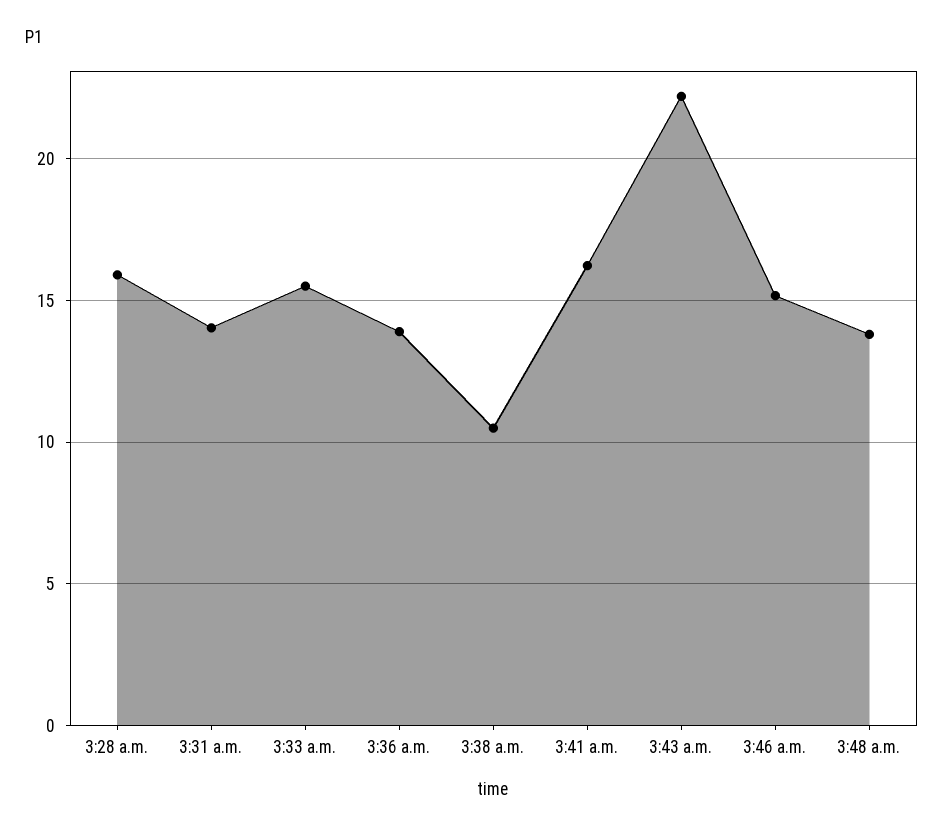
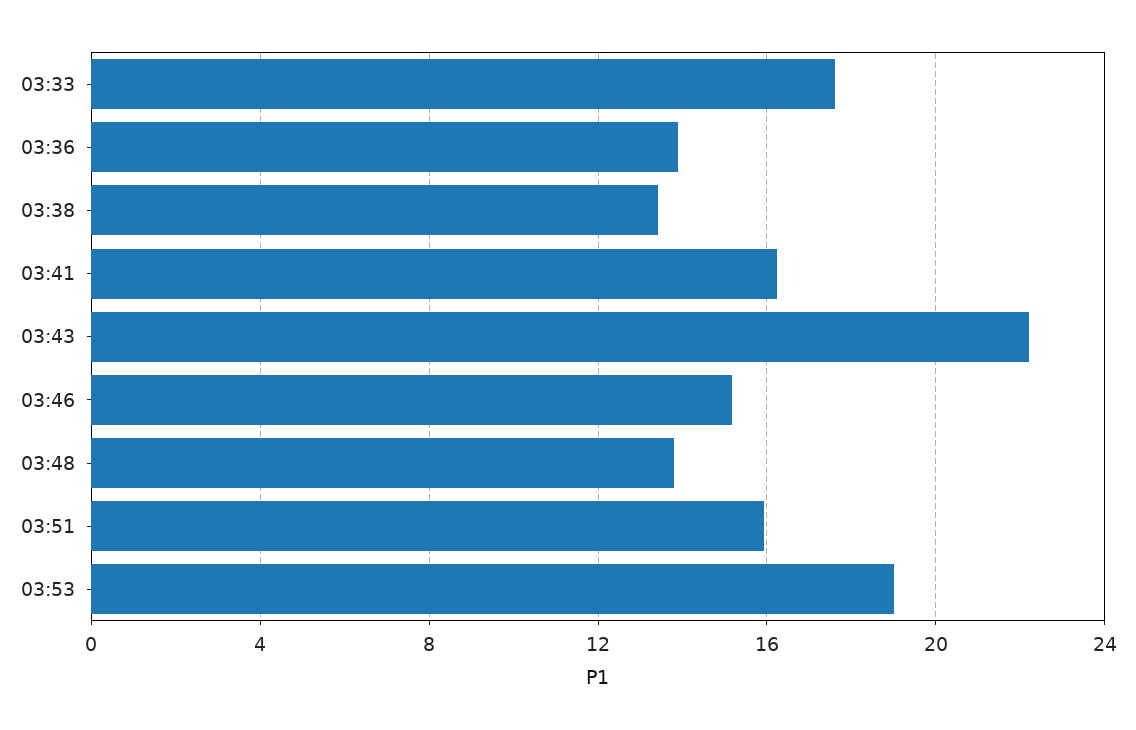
3:28 a.m.: 16 -> none
3:31 a.m.: 14 -> none
3:33 a.m.: 15.5 -> 17.5
3:38 a.m.: 10.5 -> 13.5
03:51: none -> 16
03:53: none -> 19

